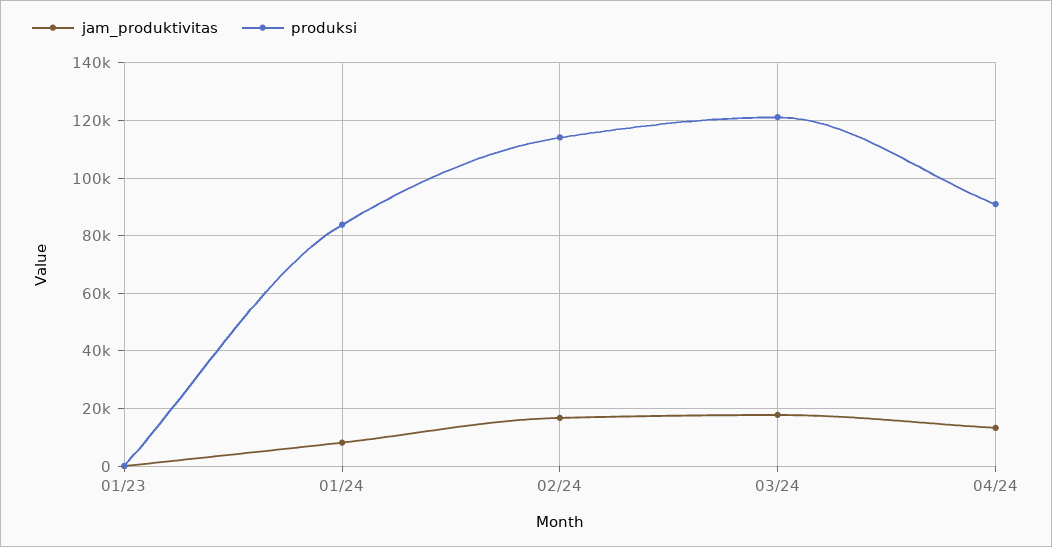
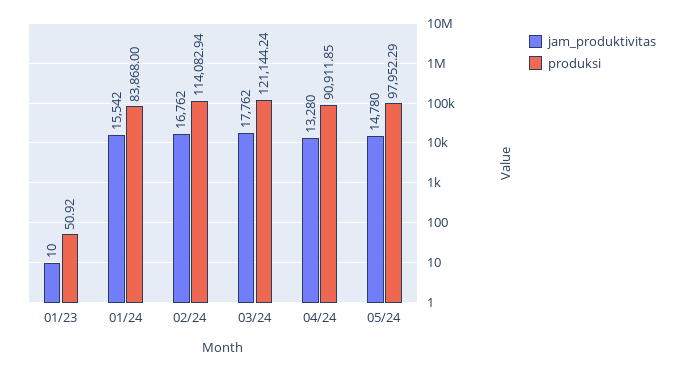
jam_produktivitas, 01/24: 7500 -> 15542
jam_produktivitas, 05/24: none -> 14780
produksi, 05/24: none -> 97952.29

